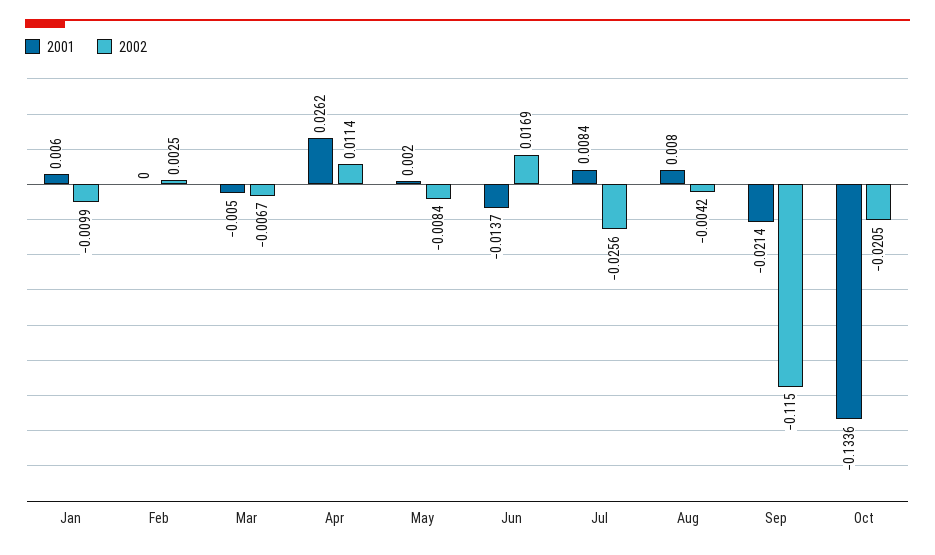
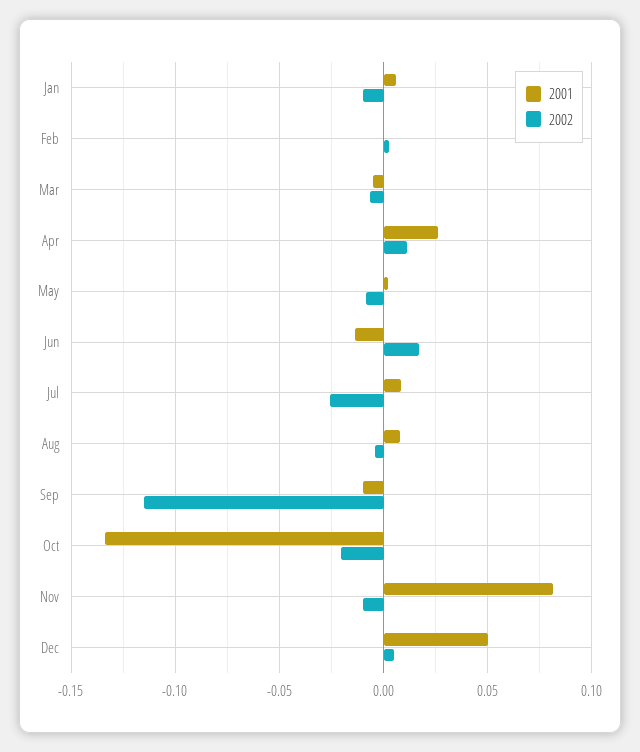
2001, Sep: -0.0214 -> -0.01
2001, Nov: none -> 0.08
2002, Nov: none -> -0.01
2001, Dec: none -> 0.05
2002, Dec: none -> 0.005

